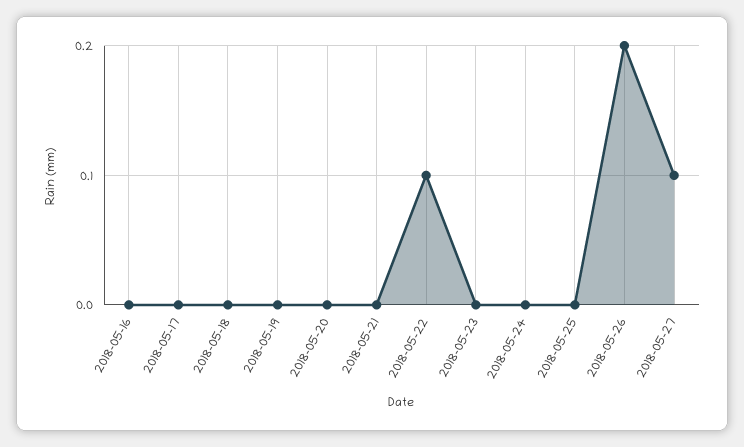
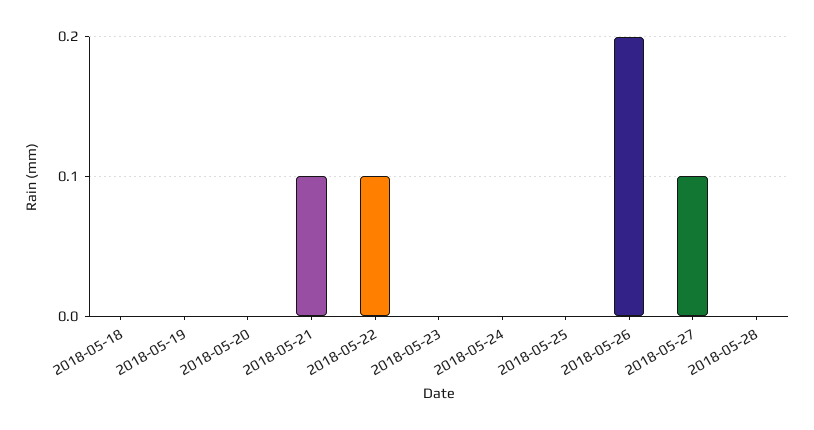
2018-05-16: 0 -> none
2018-05-17: 0 -> none
2018-05-21: 0 -> 0.1
2018-05-28: none -> 0

